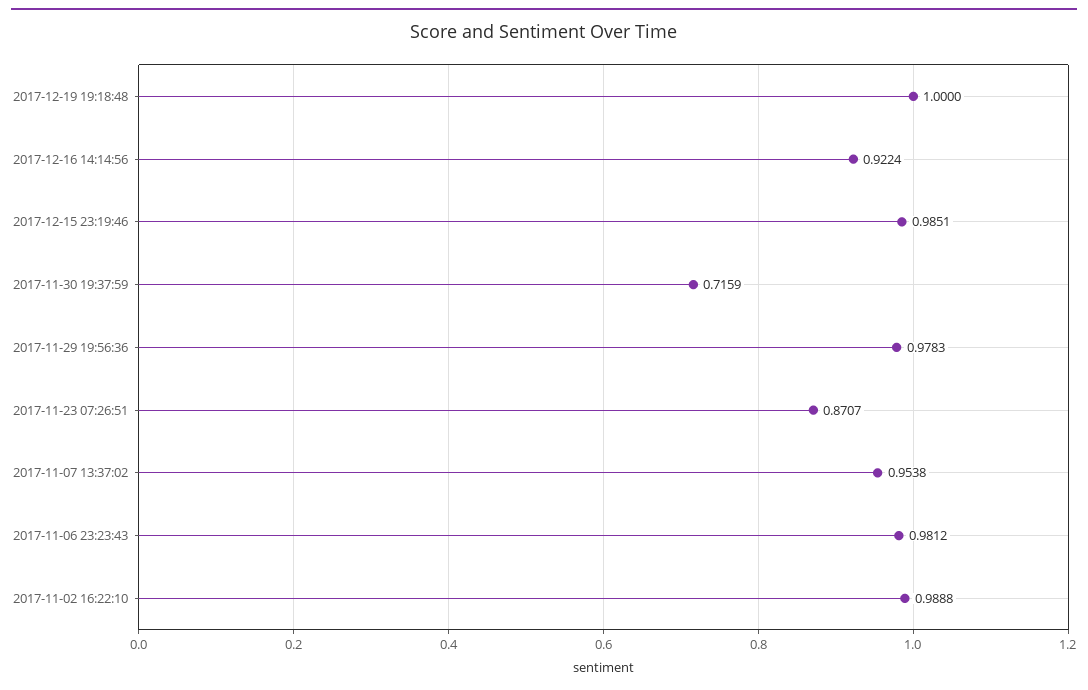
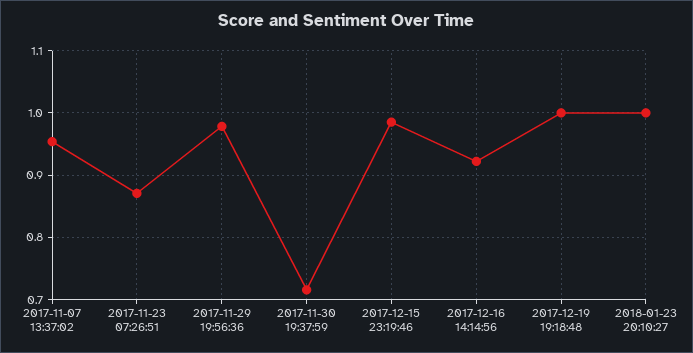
2017-11-06 23:23:43: 0.9812 -> none
2017-11-02 16:22:10: 0.9888 -> none
2018-01-23 20:10:27: none -> 1

